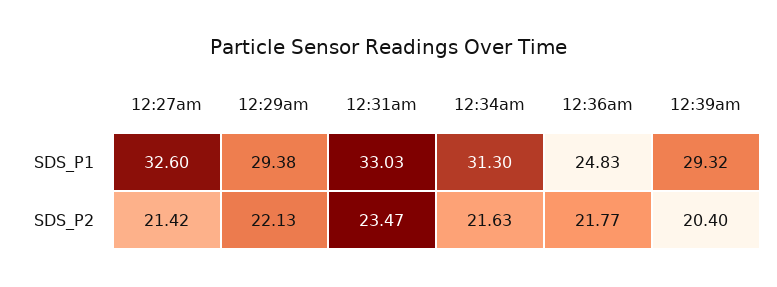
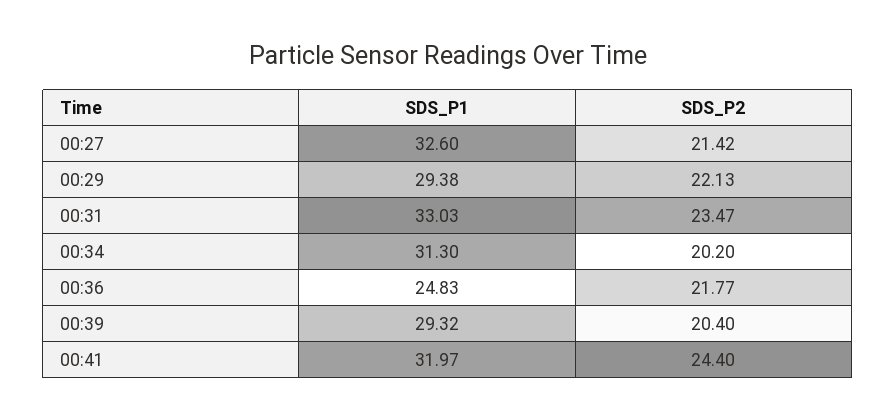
12:34am, SDS_P2: 21.63 -> 20.2
00:41, SDS_P1: none -> 31.97
00:41, SDS_P2: none -> 24.4

